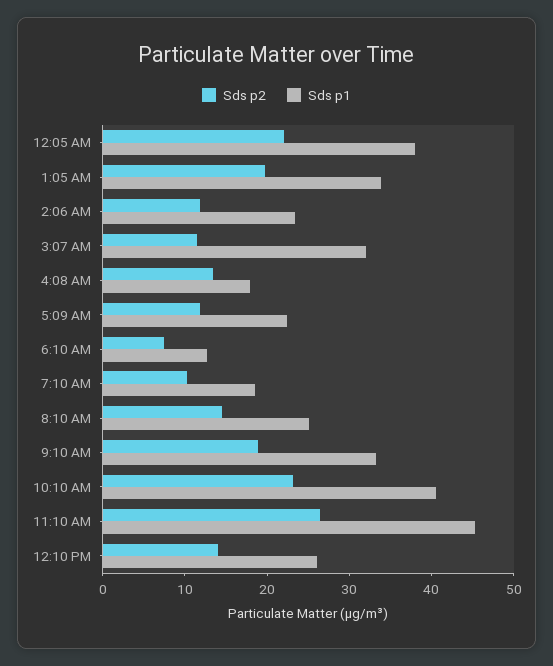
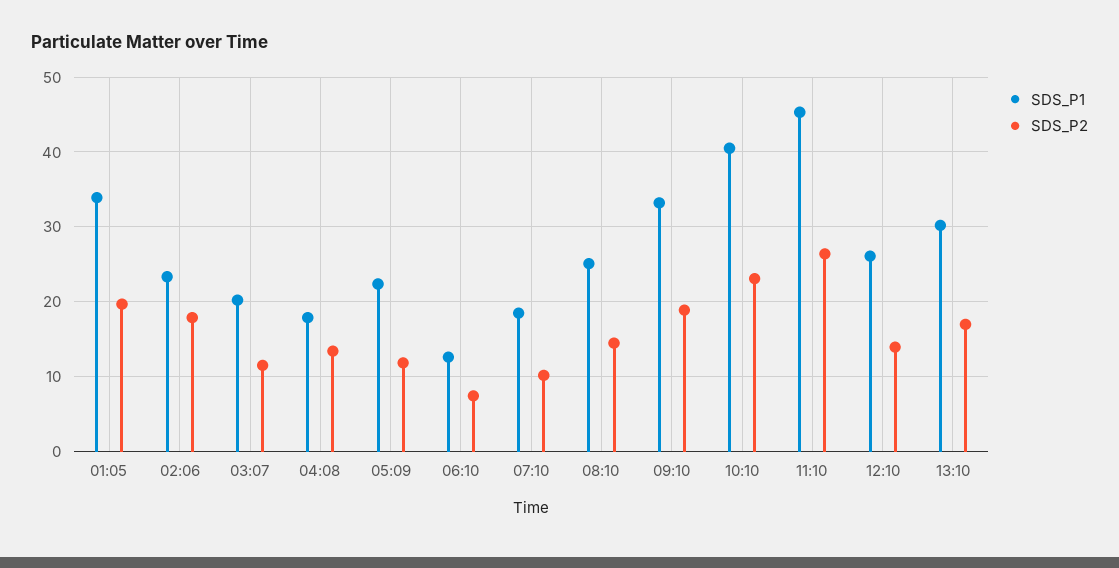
Sds p2, 12:05 AM: 22 -> none
Sds p1, 12:05 AM: 38 -> none
Sds p2, 2:06 AM: 12 -> 18
Sds p1, 3:07 AM: 32 -> 20
Sds p1, 13:10: none -> 30
Sds p2, 13:10: none -> 17

